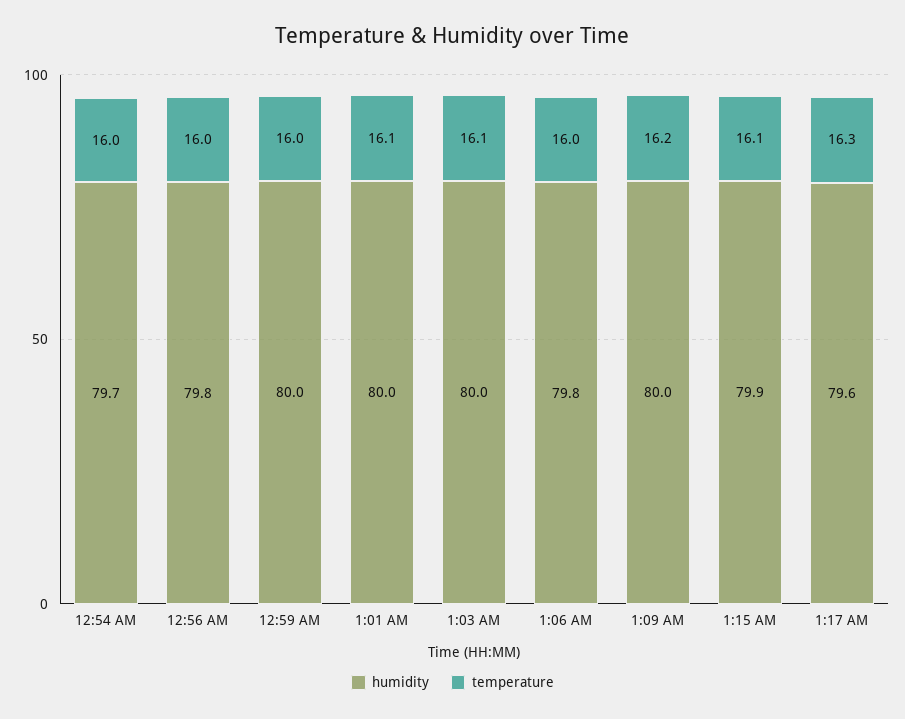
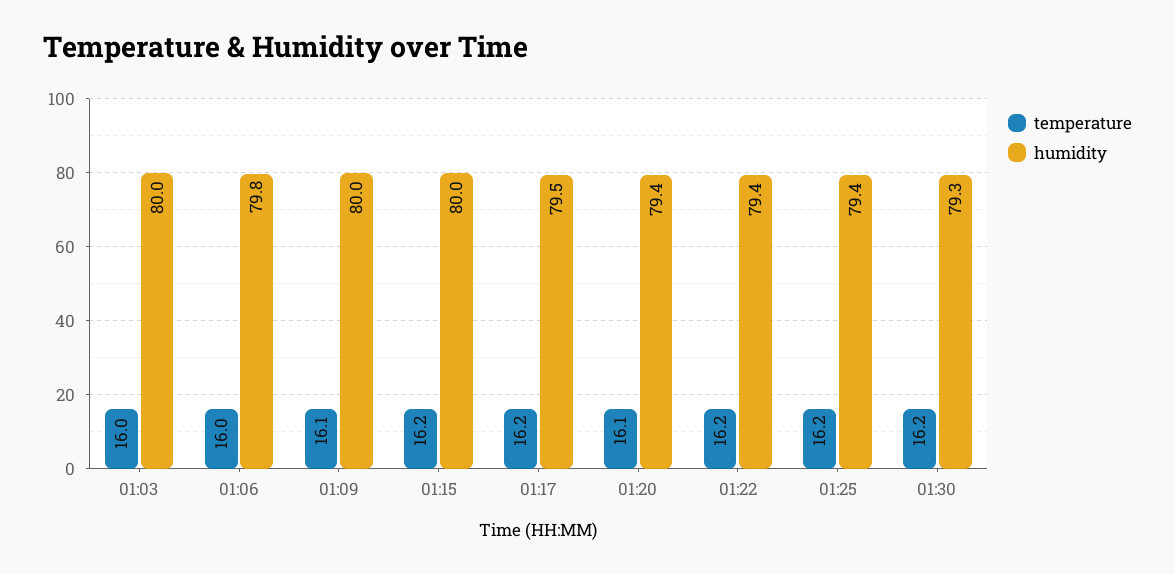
humidity, 12:54 AM: 79.7 -> none
temperature, 12:54 AM: 16 -> none
humidity, 12:56 AM: 79.8 -> none
temperature, 12:56 AM: 16 -> none
humidity, 12:59 AM: 80 -> none
temperature, 12:59 AM: 16 -> none
humidity, 1:01 AM: 80 -> none
temperature, 1:01 AM: 16.1 -> none
temperature, 1:03 AM: 16.1 -> 16
temperature, 1:09 AM: 16.2 -> 16.1
humidity, 1:15 AM: 79.9 -> 80
temperature, 1:15 AM: 16.1 -> 16.2
humidity, 1:17 AM: 79.6 -> 79.5
temperature, 1:17 AM: 16.3 -> 16.2
temperature, 01:20: none -> 16.1
humidity, 01:20: none -> 79.4
temperature, 01:22: none -> 16.2
humidity, 01:22: none -> 79.4
temperature, 01:25: none -> 16.2
humidity, 01:25: none -> 79.4
temperature, 01:30: none -> 16.2
humidity, 01:30: none -> 79.3

